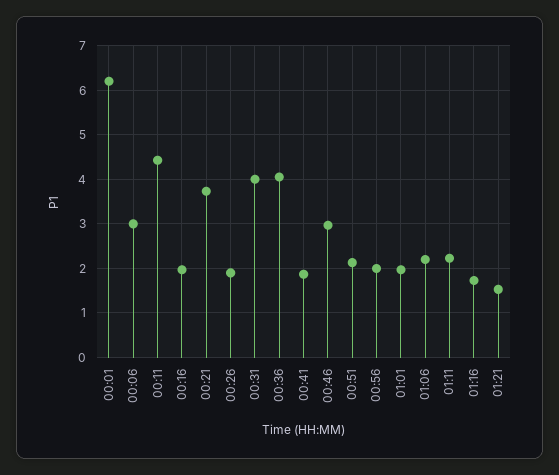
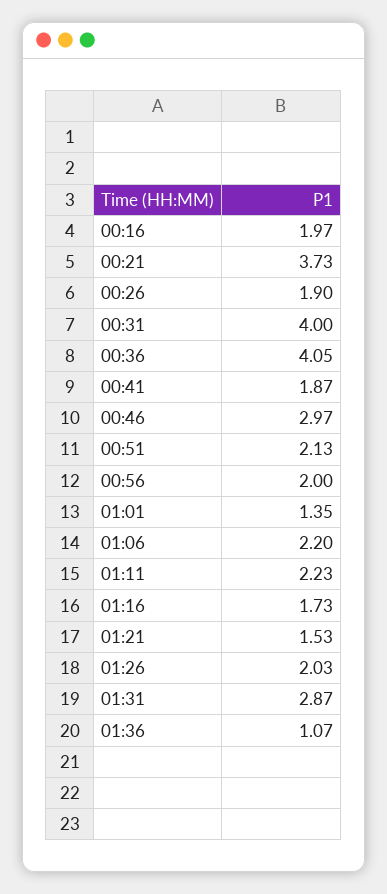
00:01: 6.2 -> none
00:06: 3 -> none
00:11: 4.4 -> none
01:01: 2 -> 1.35
01:26: none -> 2.03
01:31: none -> 2.87
01:36: none -> 1.07

